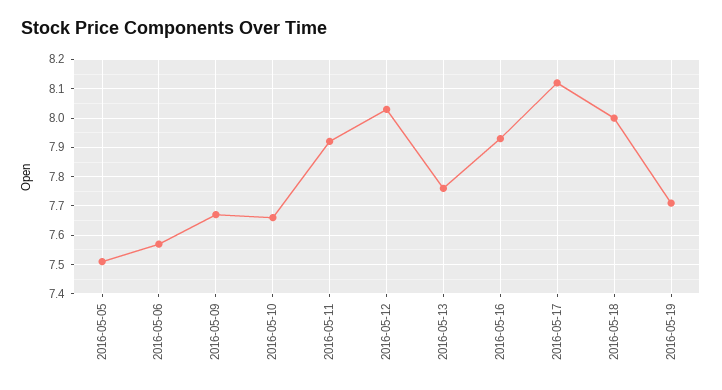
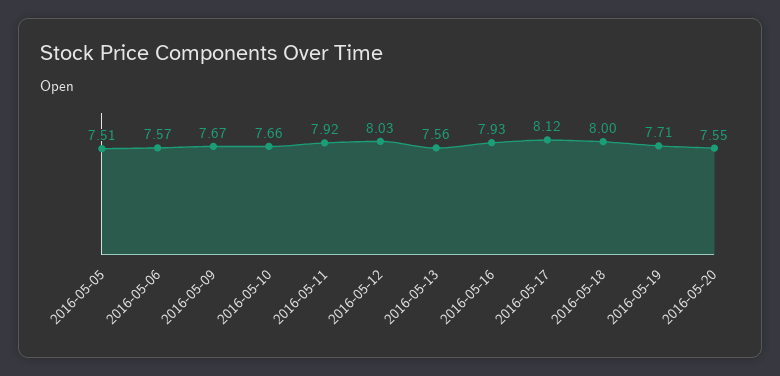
2016-05-13: 7.75 -> 7.56
2016-05-20: none -> 7.55

